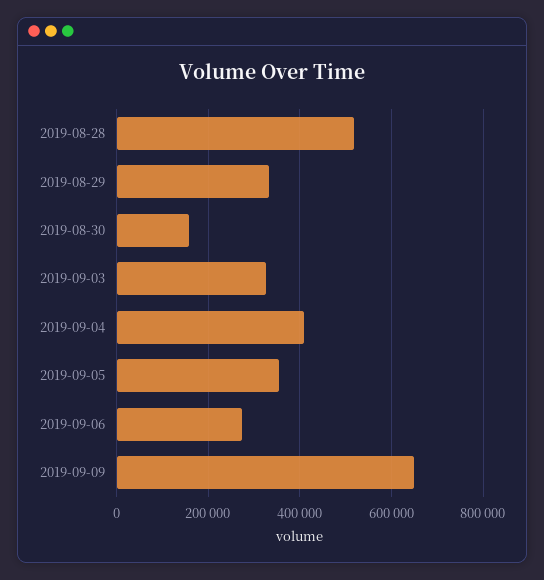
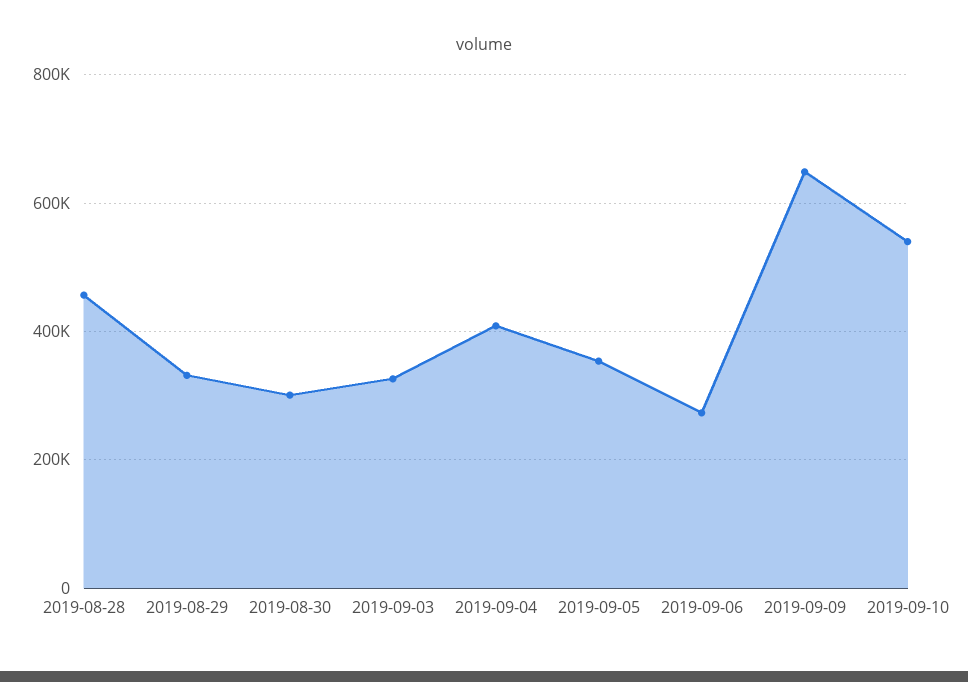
2019-08-28: 520000 -> 460000
2019-08-30: 160000 -> 300000
2019-09-10: none -> 540000

